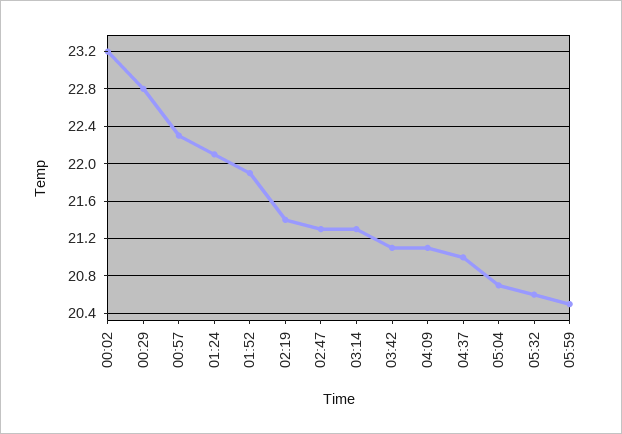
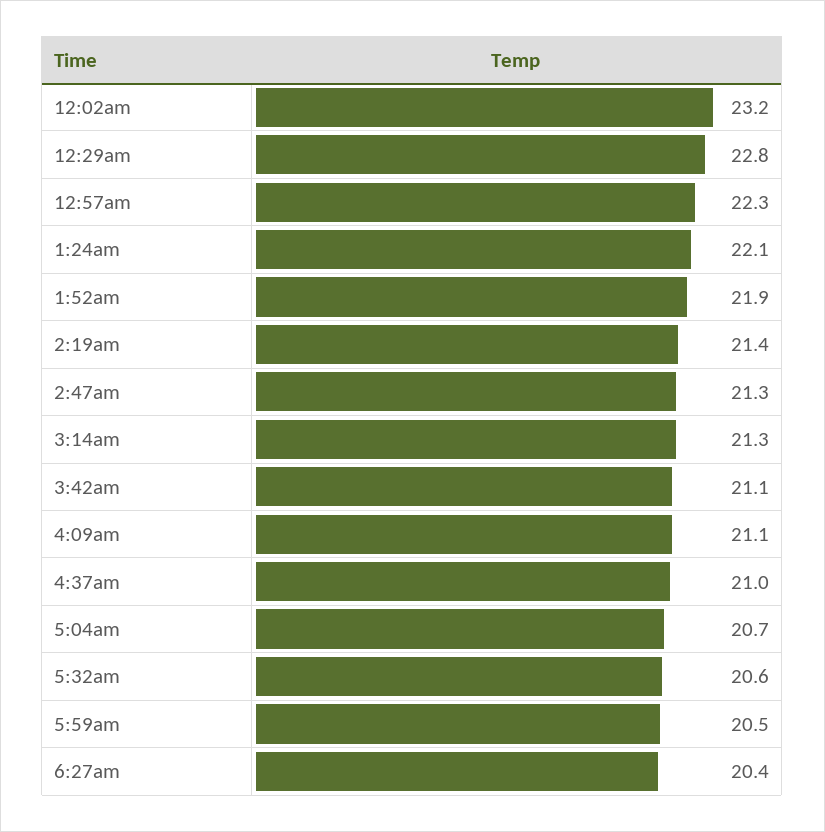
6:27am: none -> 20.4

